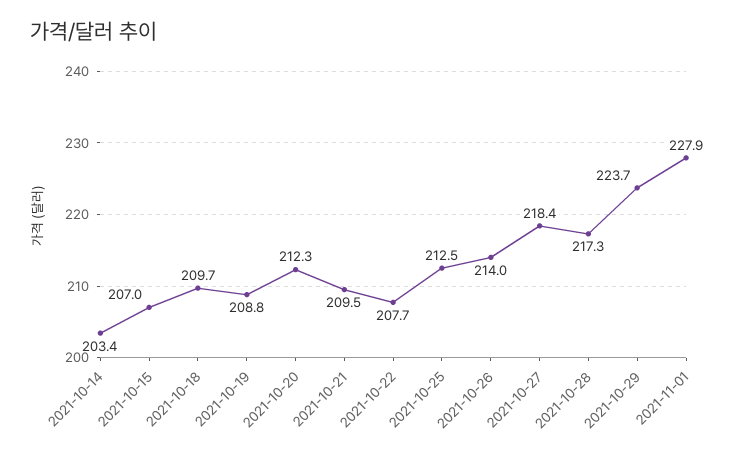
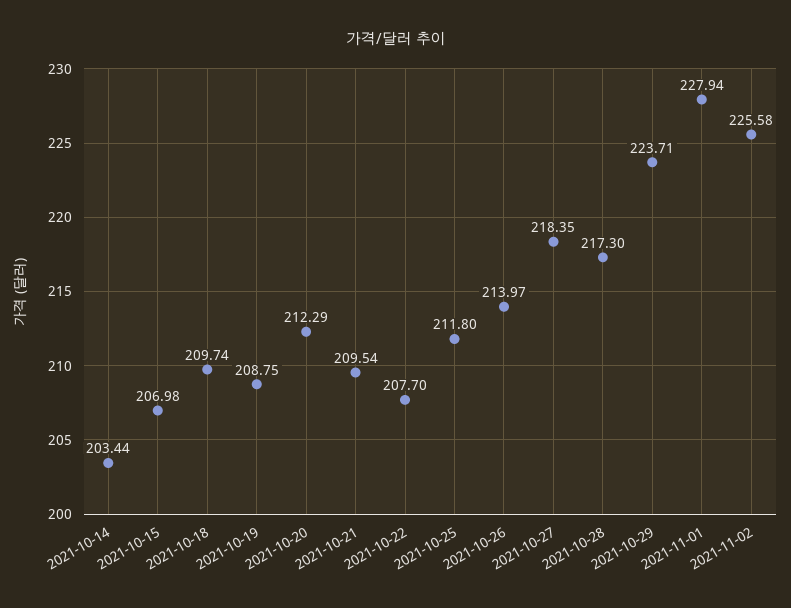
2021-10-25: 212.5 -> 211.8
2021-11-02: none -> 225.58

